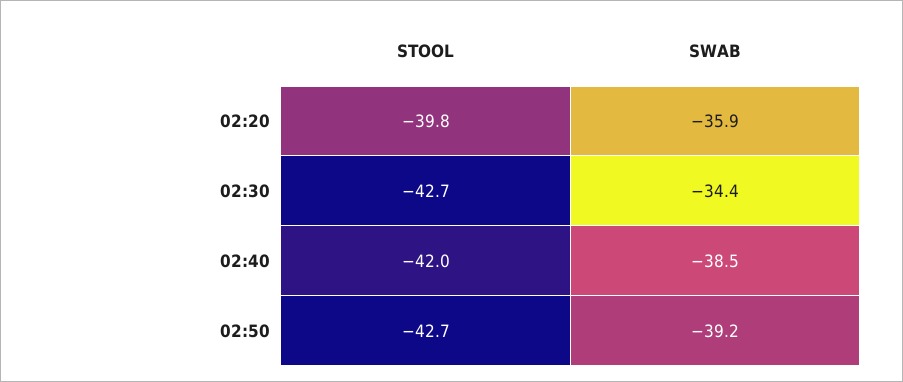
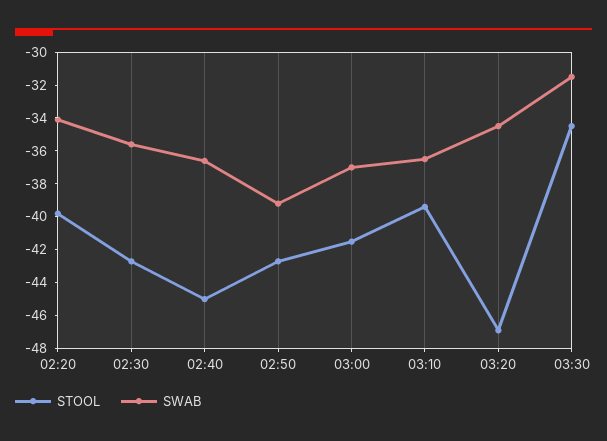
SWAB, 02:20: -35.9 -> -34
SWAB, 02:30: -34.4 -> -35.5
STOOL, 02:40: -42 -> -45
SWAB, 02:40: -38.5 -> -36.5
STOOL, 03:00: none -> -41.5
SWAB, 03:00: none -> -37
STOOL, 03:10: none -> -39.5
SWAB, 03:10: none -> -36.5
STOOL, 03:20: none -> -47
SWAB, 03:20: none -> -34.5
STOOL, 03:30: none -> -34.5
SWAB, 03:30: none -> -31.5

